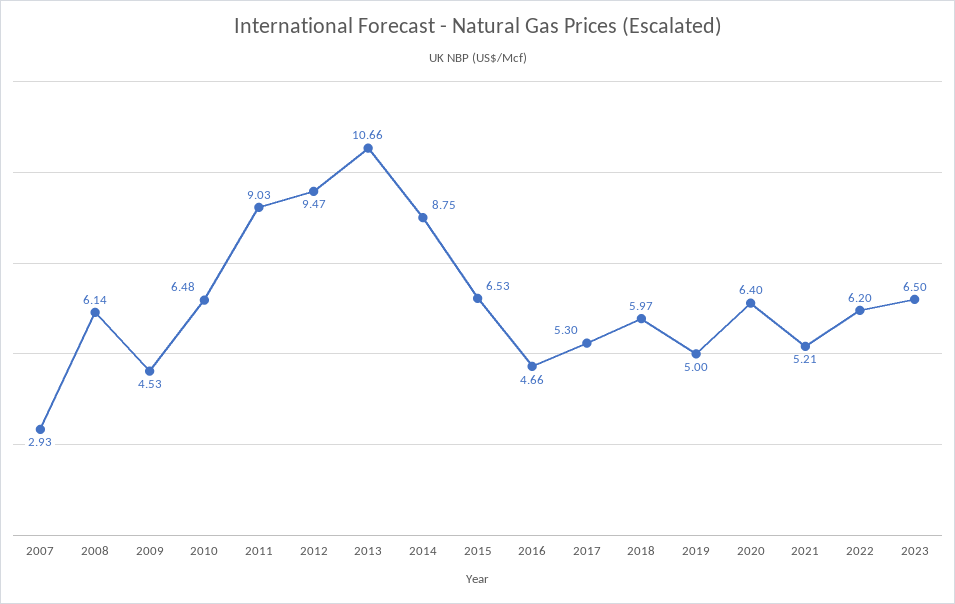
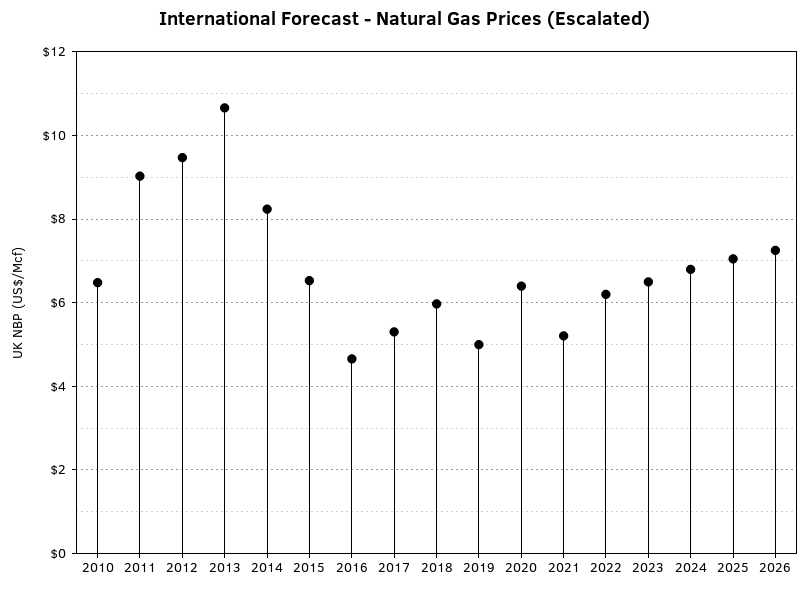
2007: 2.93 -> none
2008: 6.14 -> none
2009: 4.53 -> none
2014: 8.75 -> 8.2
2024: none -> 6.8
2025: none -> 7
2026: none -> 7.2

